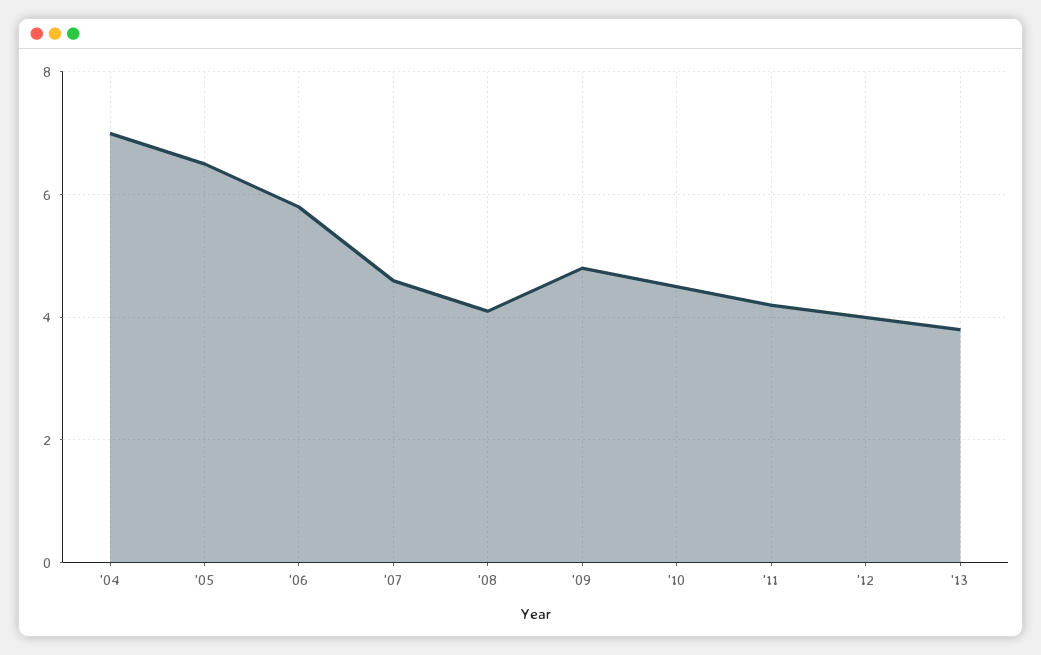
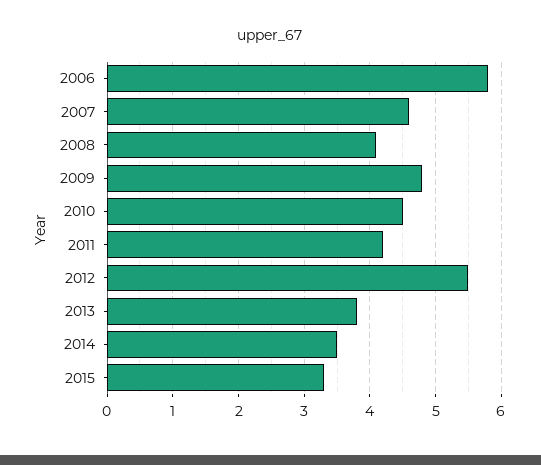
'04: 7 -> none
'05: 6.5 -> none
'12: 4 -> 5.5
2014: none -> 3.5
2015: none -> 3.3

